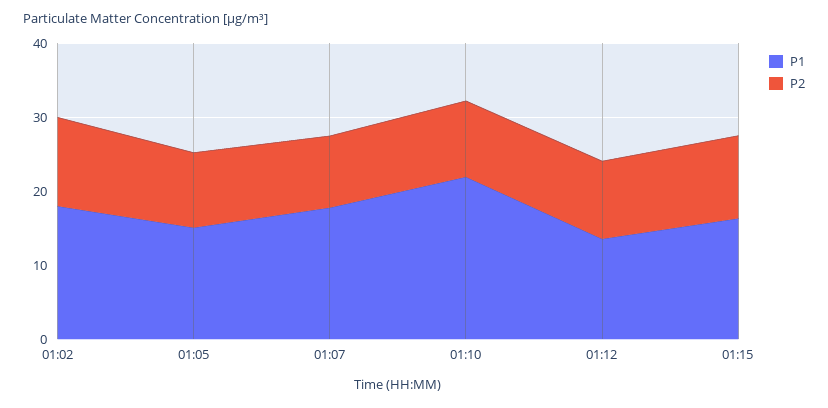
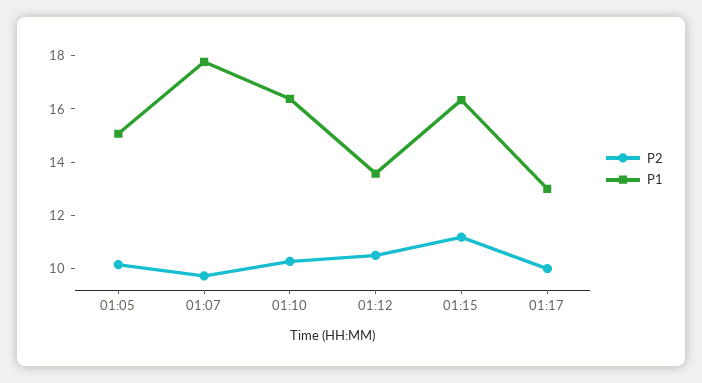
P1, 01:02: 18 -> none
P2, 01:02: 12 -> none
P1, 01:10: 22 -> 16.5
P2, 01:17: none -> 10
P1, 01:17: none -> 13

